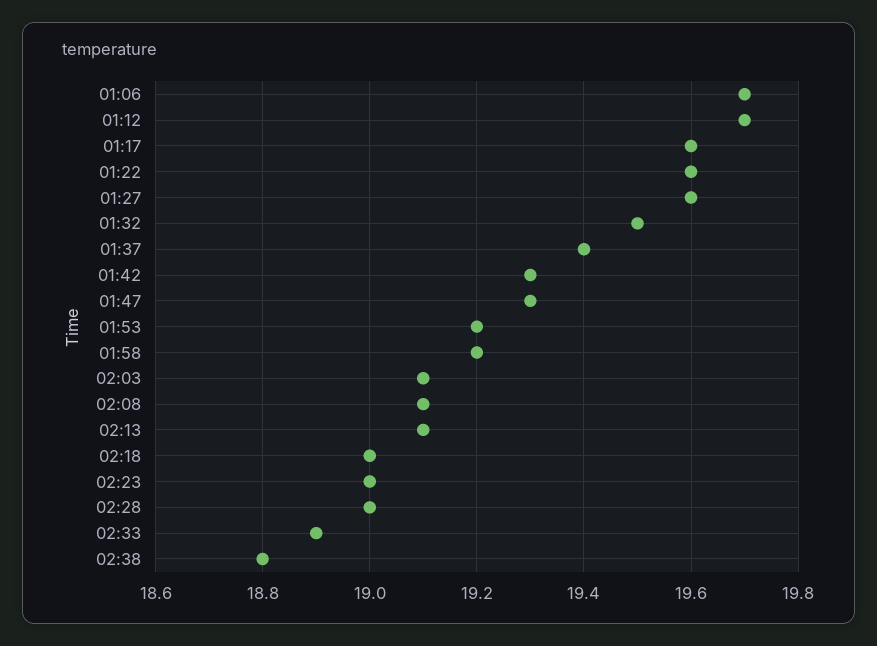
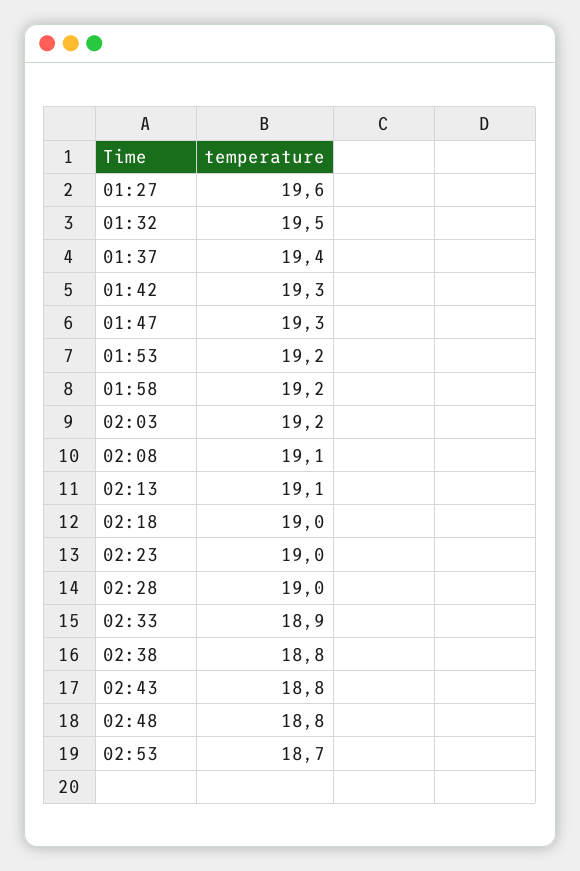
01:06: 19.7 -> none
01:12: 19.7 -> none
01:17: 19.6 -> none
01:22: 19.6 -> none
02:03: 19.1 -> 19.2
02:43: none -> 18.8
02:48: none -> 18.8
02:53: none -> 18.7

